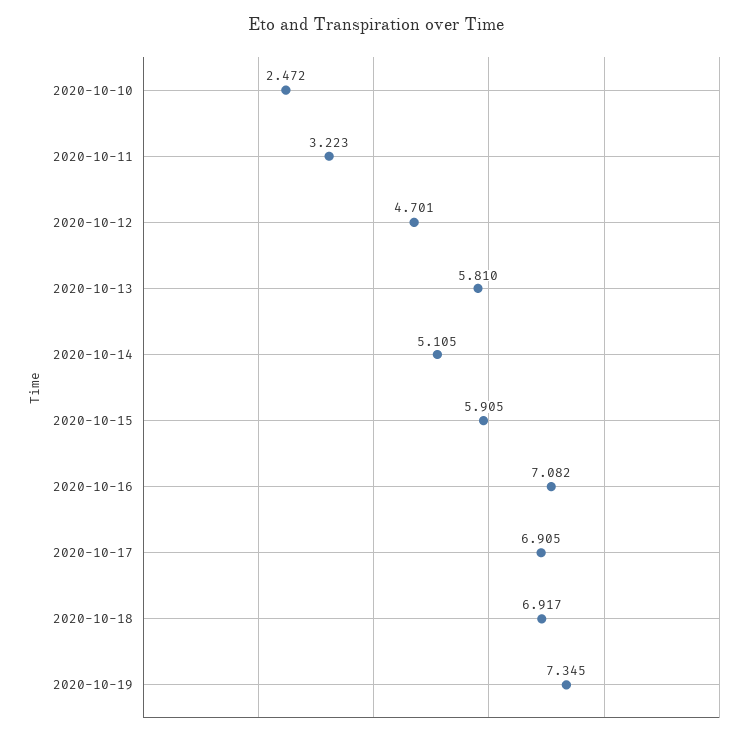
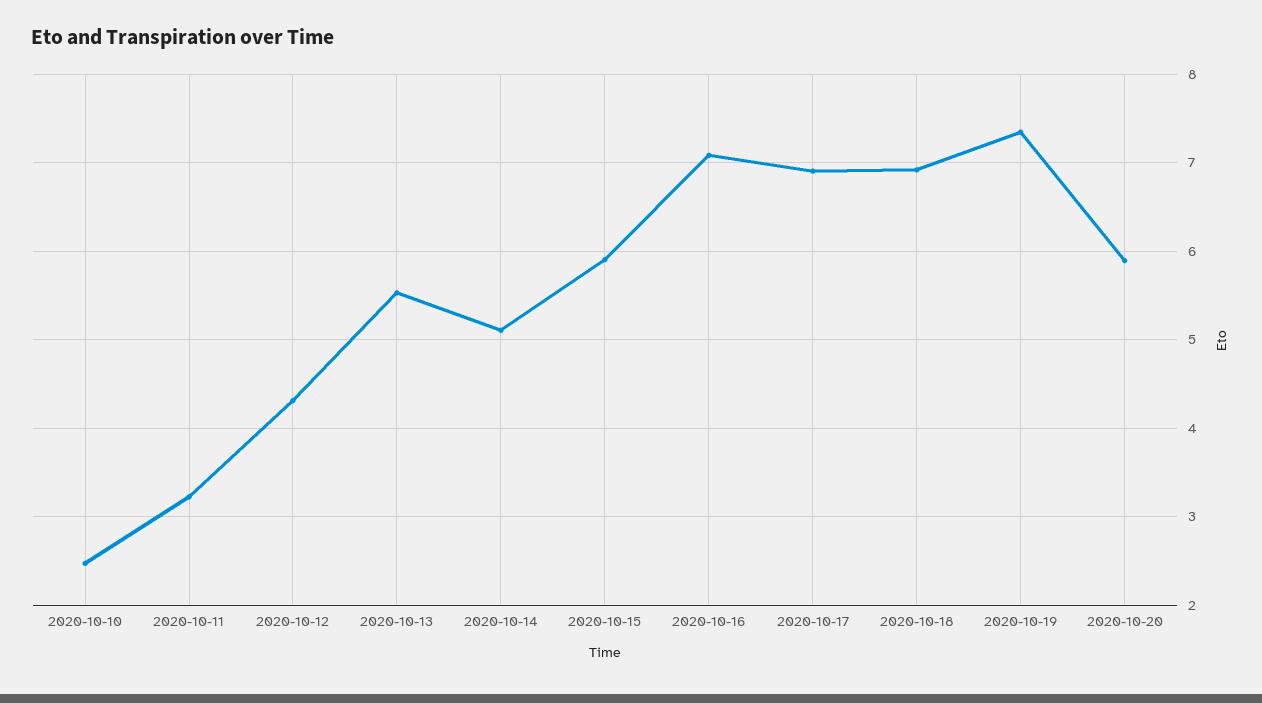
2020-10-12: 4.701 -> 4.3
2020-10-13: 5.81 -> 5.5
2020-10-20: none -> 5.9

